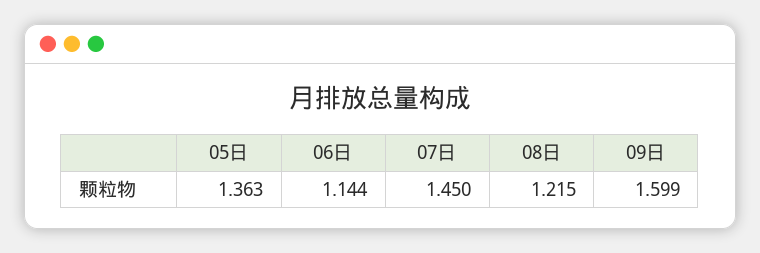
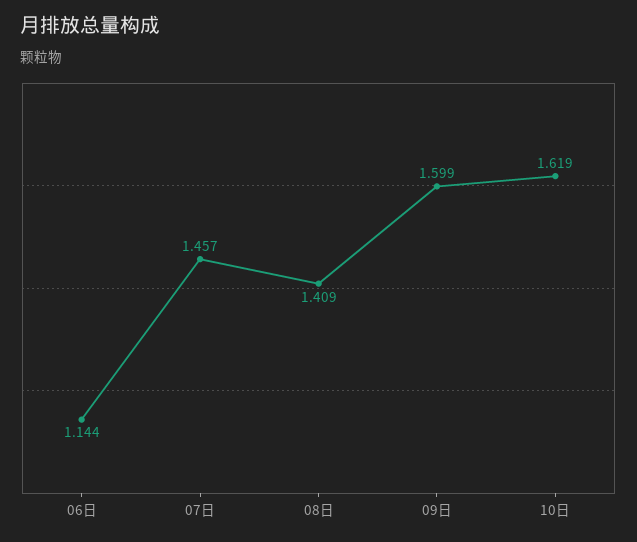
05日: 1.363 -> none
07日: 1.45 -> 1.457
08日: 1.215 -> 1.409
10日: none -> 1.619

